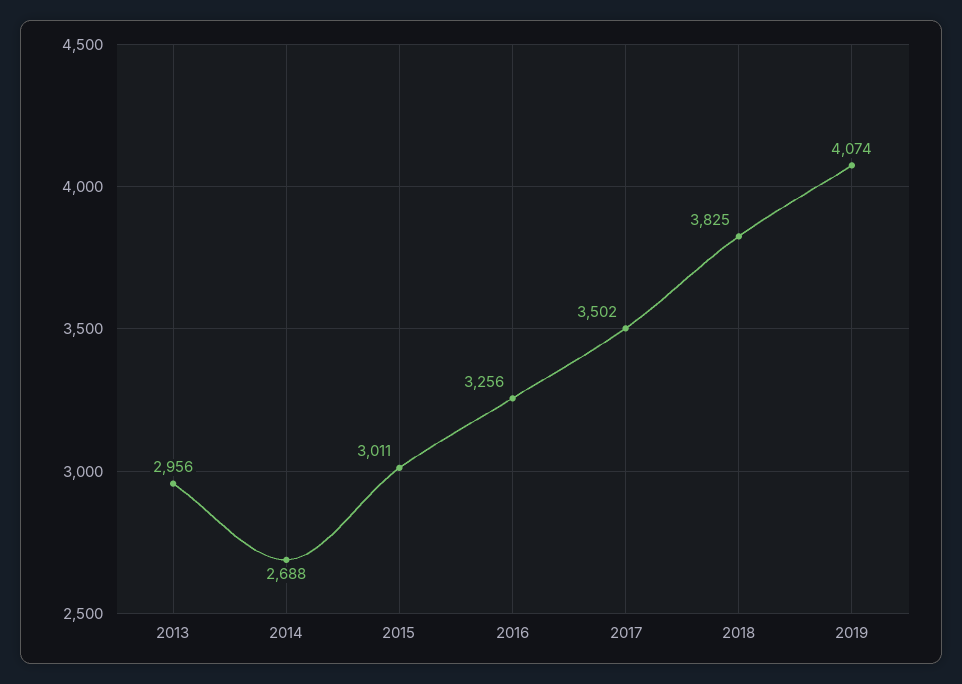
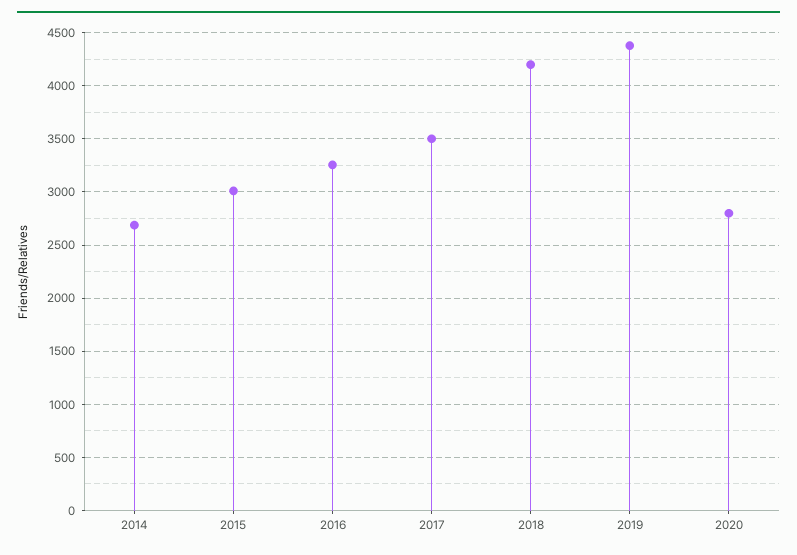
2013: 2956 -> none
2018: 3825 -> 4200
2019: 4074 -> 4400
2020: none -> 2800

